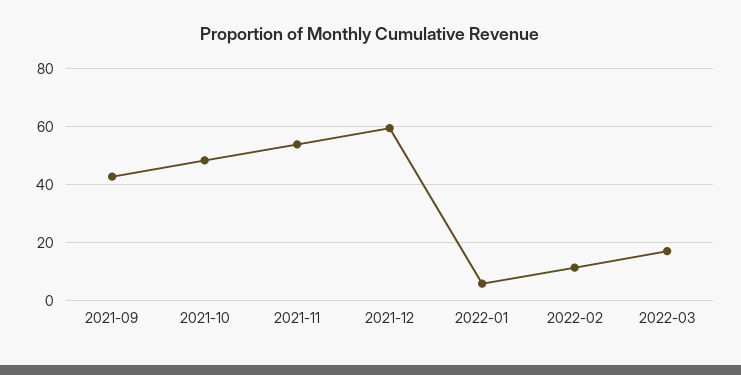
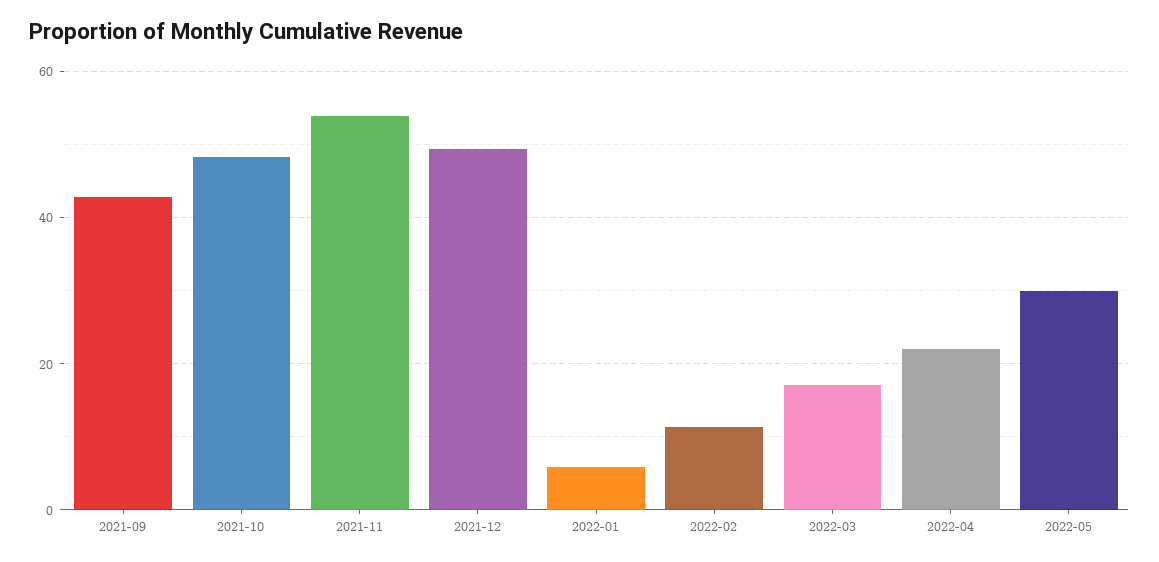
2021-12: 60 -> 50
2022-04: none -> 22
2022-05: none -> 30

